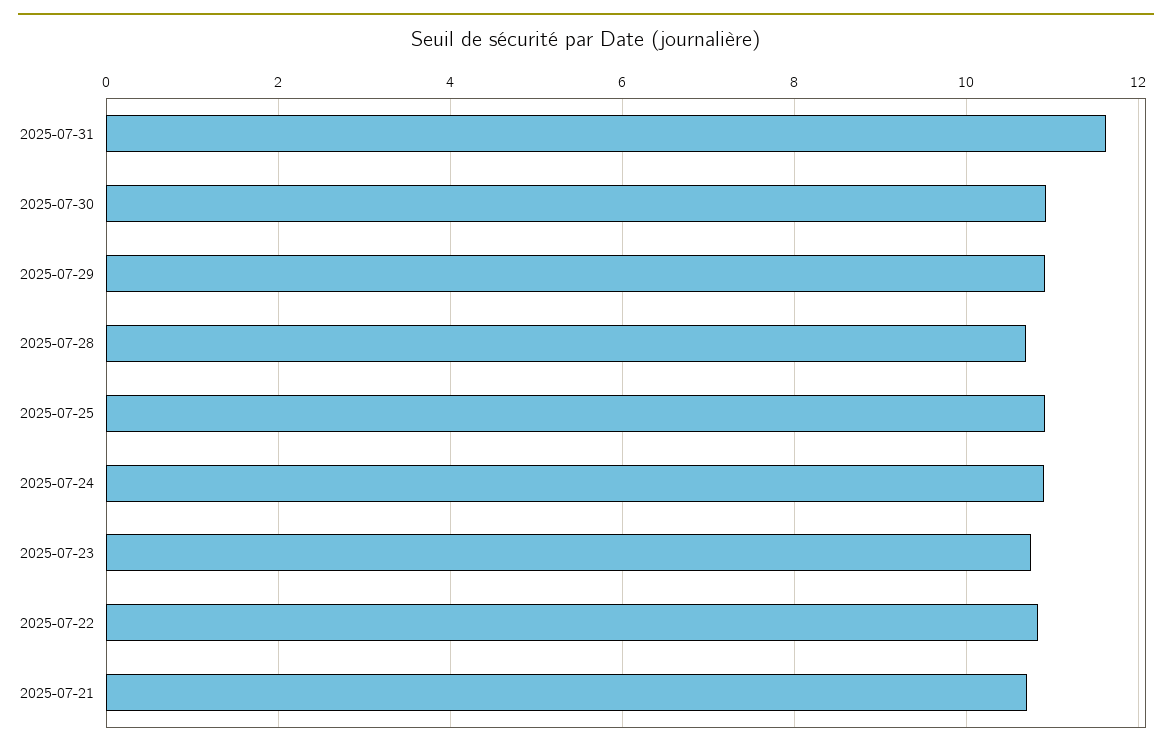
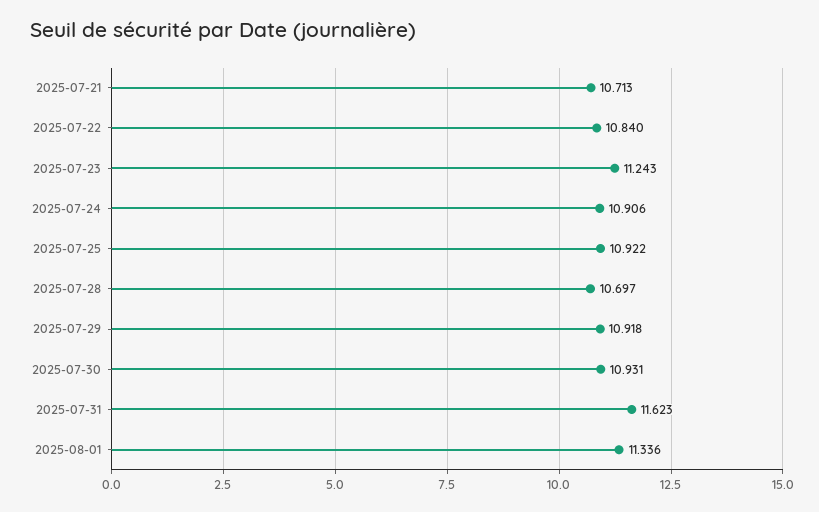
2025-07-23: 10.8 -> 11.243
2025-08-01: none -> 11.336

